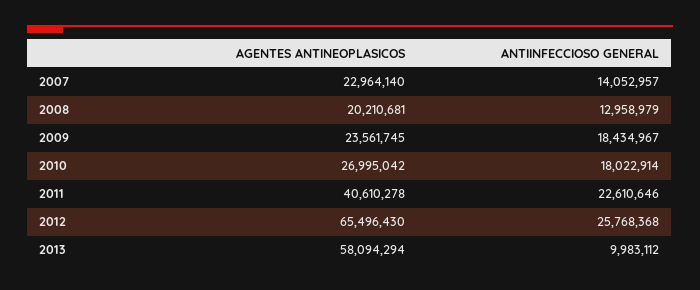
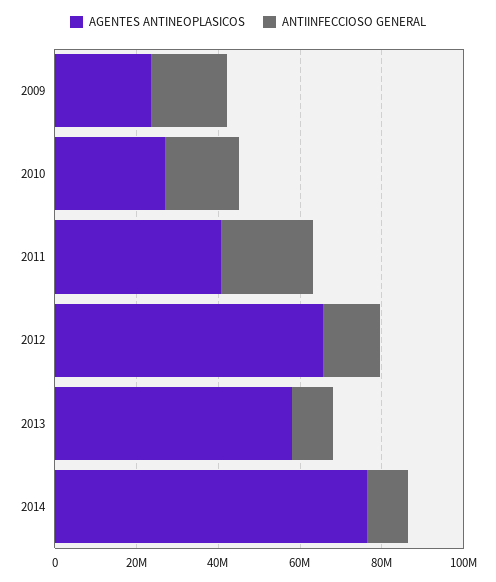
AGENTES ANTINEOPLASICOS, 2007: 22964140 -> none
ANTIINFECCIOSO GENERAL, 2007: 14052957 -> none
AGENTES ANTINEOPLASICOS, 2008: 20210681 -> none
ANTIINFECCIOSO GENERAL, 2008: 12958979 -> none
ANTIINFECCIOSO GENERAL, 2012: 25768368 -> 15000000
AGENTES ANTINEOPLASICOS, 2014: none -> 75000000
ANTIINFECCIOSO GENERAL, 2014: none -> 10000000

